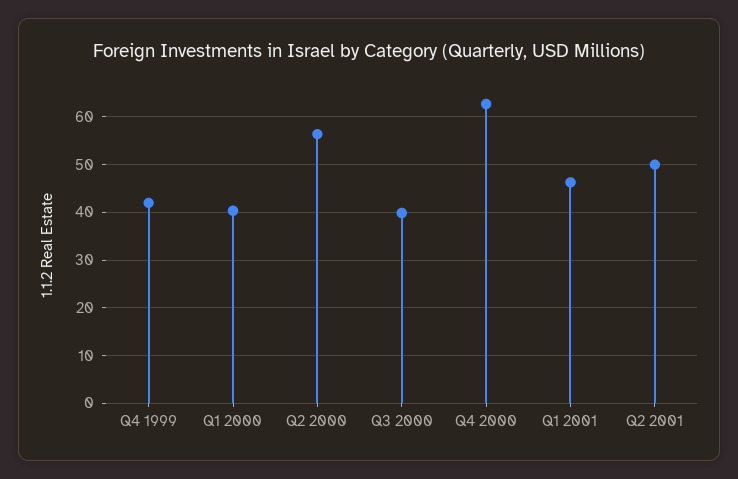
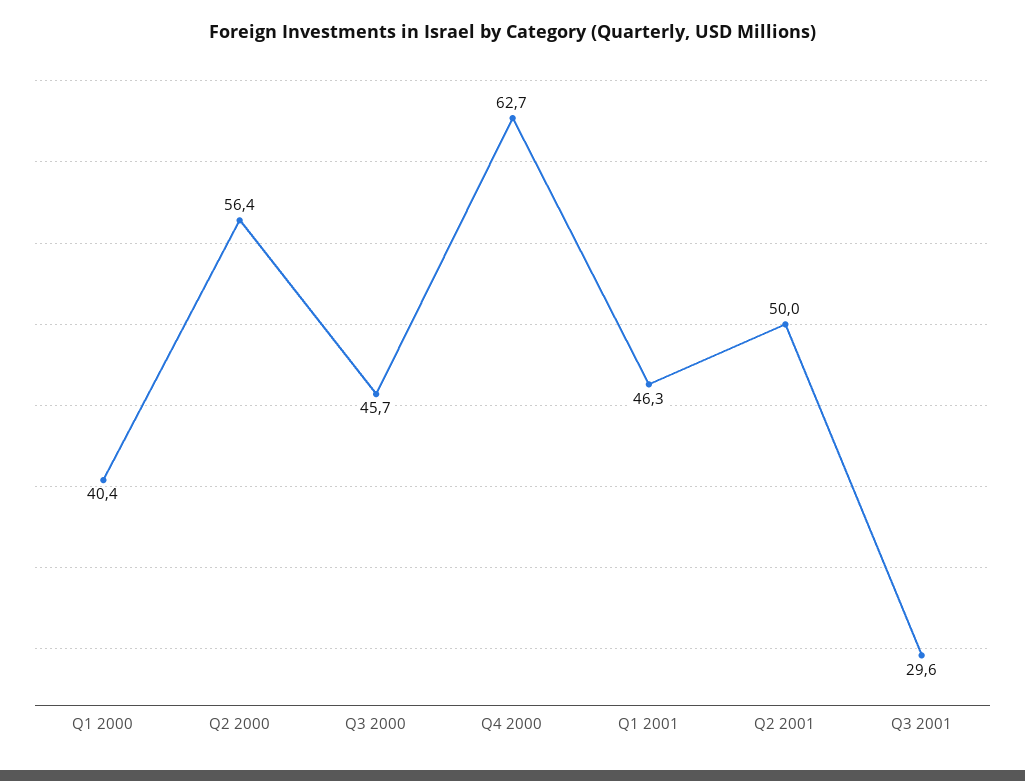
Q4 1999: 42 -> none
Q3 2000: 40 -> 45.7
Q3 2001: none -> 29.6

